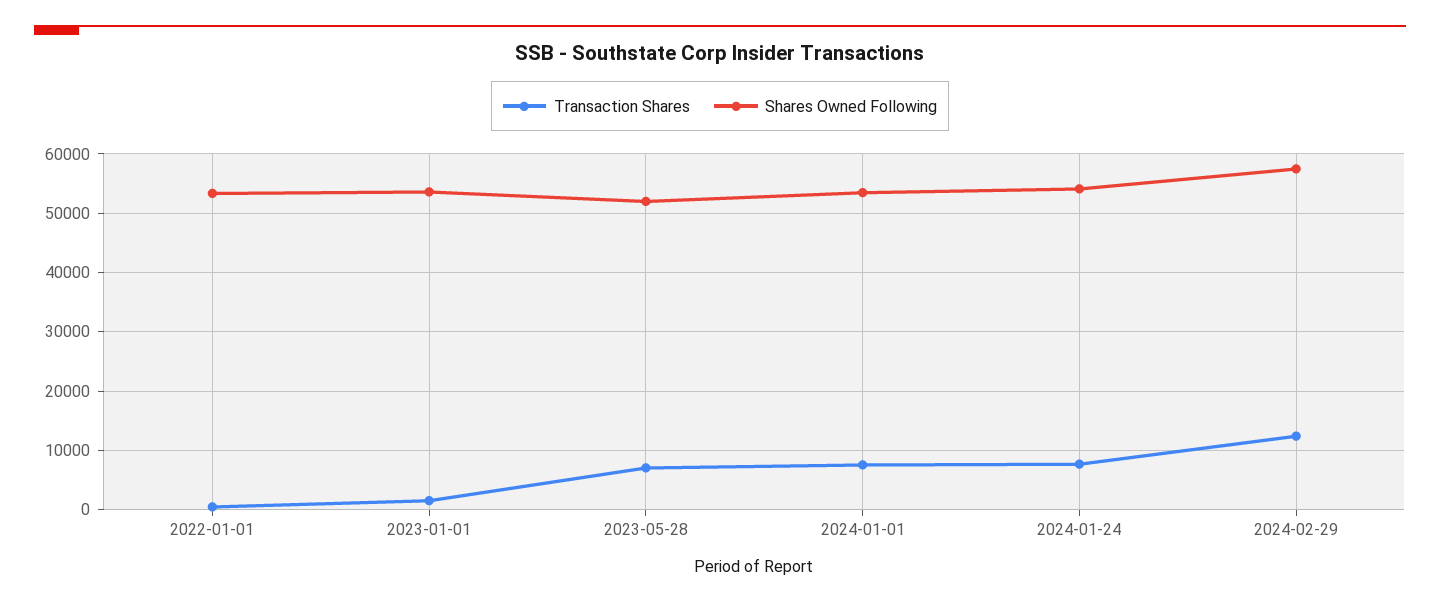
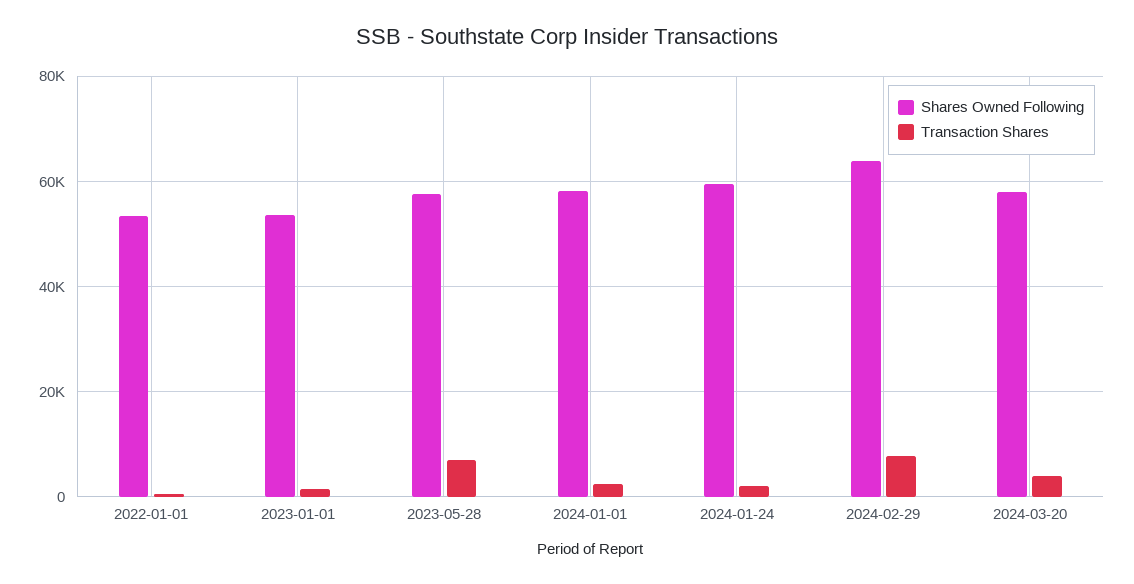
Shares Owned Following, 2023-05-28: 52000 -> 58000
Transaction Shares, 2024-01-01: 8000 -> 2000
Shares Owned Following, 2024-01-01: 54000 -> 58000
Transaction Shares, 2024-01-24: 8000 -> 2000
Shares Owned Following, 2024-01-24: 54000 -> 60000
Transaction Shares, 2024-02-29: 12000 -> 8000
Shares Owned Following, 2024-02-29: 58000 -> 64000
Shares Owned Following, 2024-03-20: none -> 58000
Transaction Shares, 2024-03-20: none -> 4000

